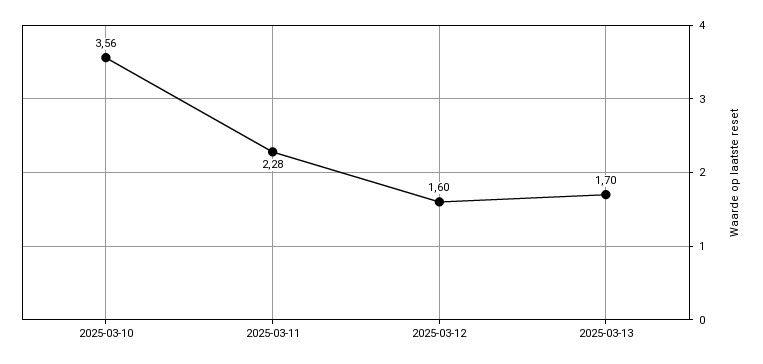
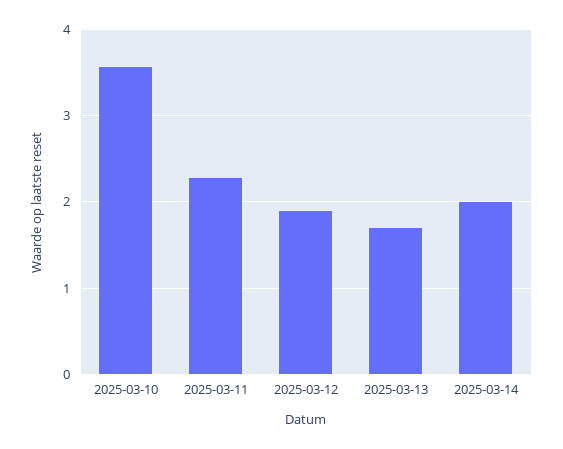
2025-03-12: 1.6 -> 1.9
2025-03-14: none -> 2

